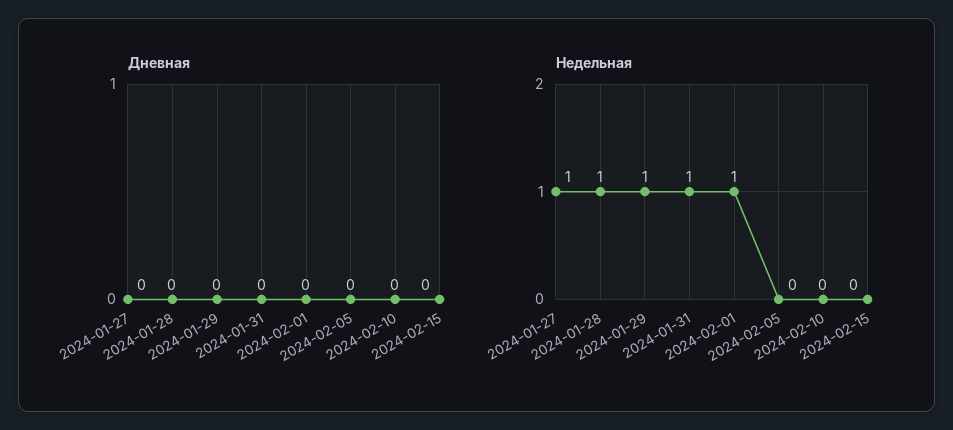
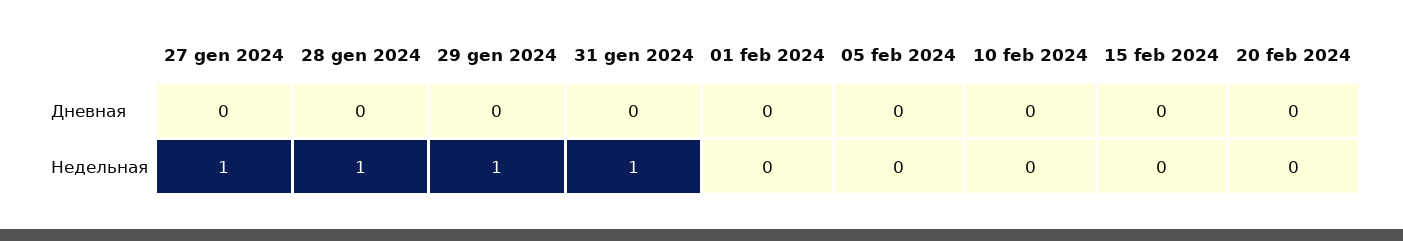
Недельная, 2024-02-01: 1 -> 0
Дневная, 20 feb 2024: none -> 0
Недельная, 20 feb 2024: none -> 0

